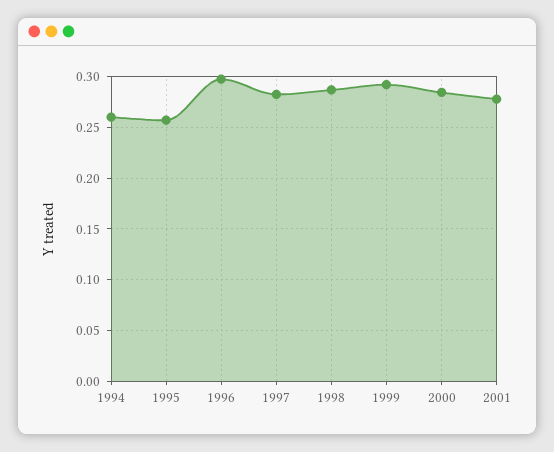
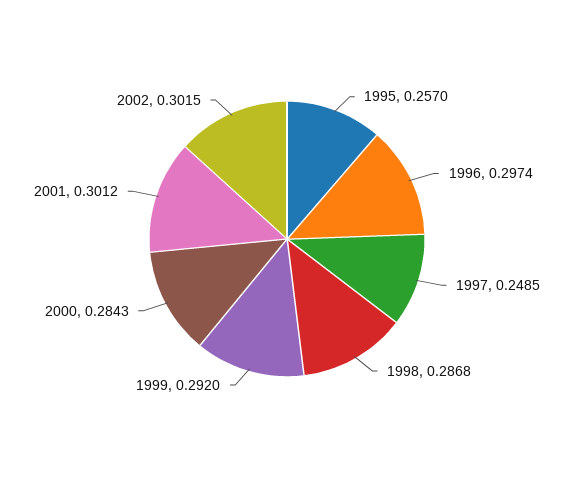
1994: 0.26 -> none
1997: 0.28 -> 0.2485
2001: 0.28 -> 0.3012
2002: none -> 0.3015

